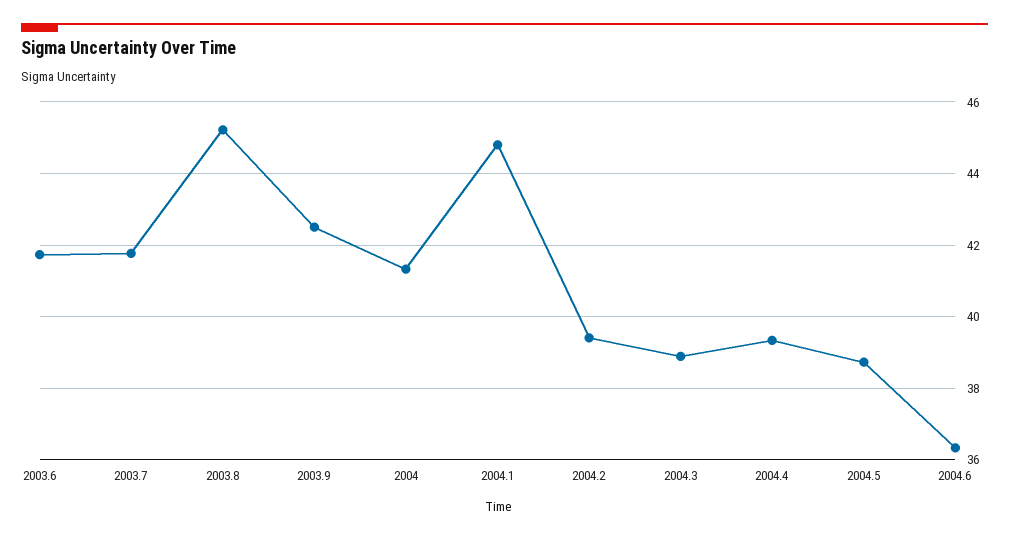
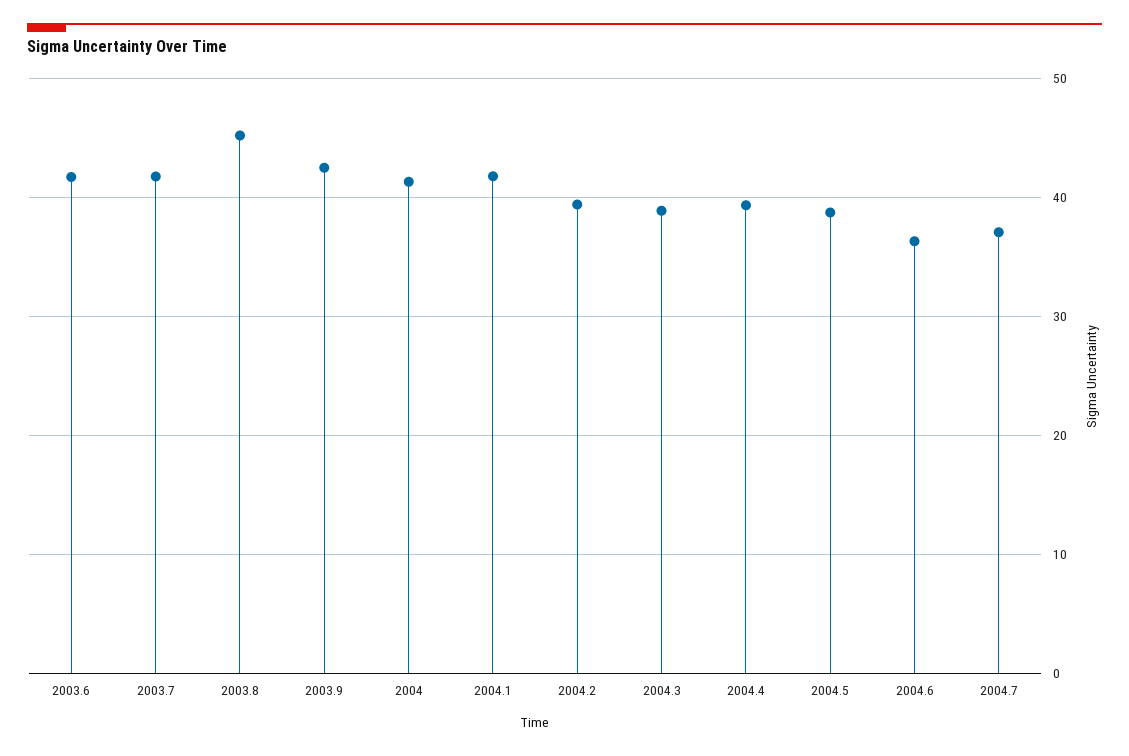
2004.1: 44.8 -> 42
2004.7: none -> 37

